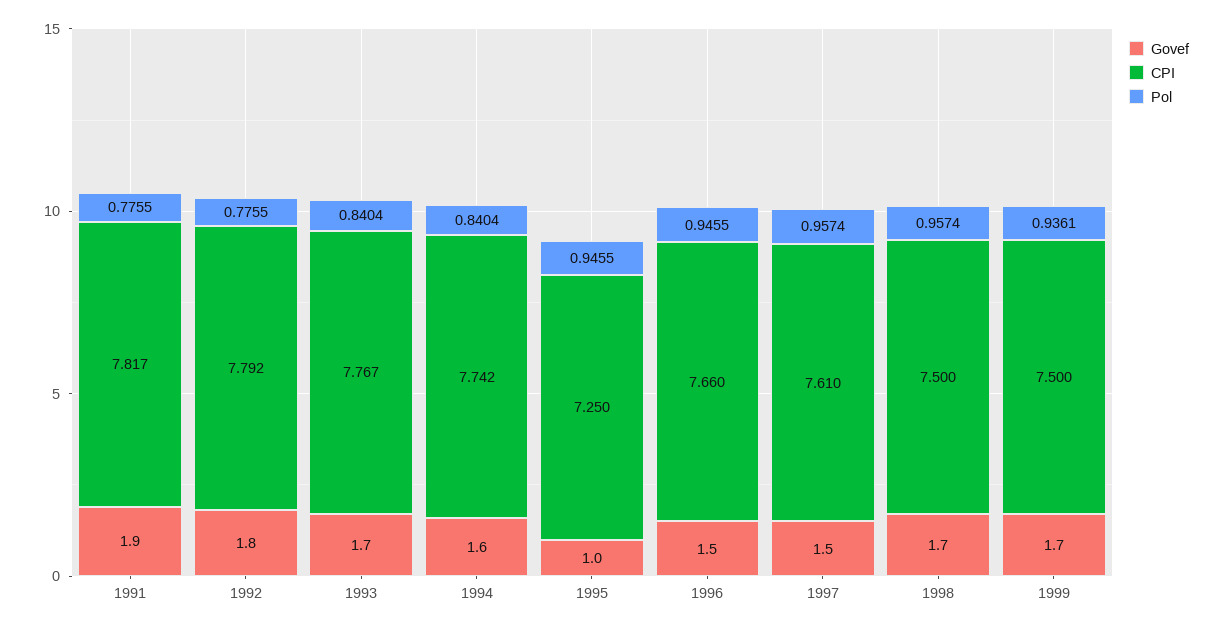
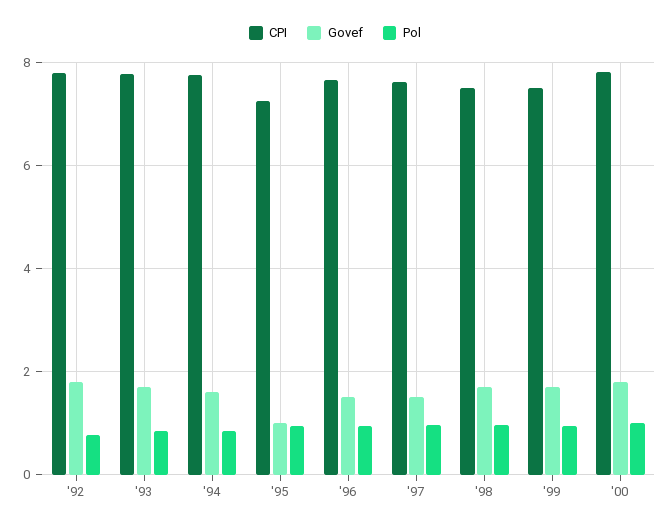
Govef, 1991: 1.9 -> none
CPI, 1991: 7.817 -> none
Pol, 1991: 0.7755 -> none
CPI, '00: none -> 7.8
Govef, '00: none -> 1.8
Pol, '00: none -> 1

